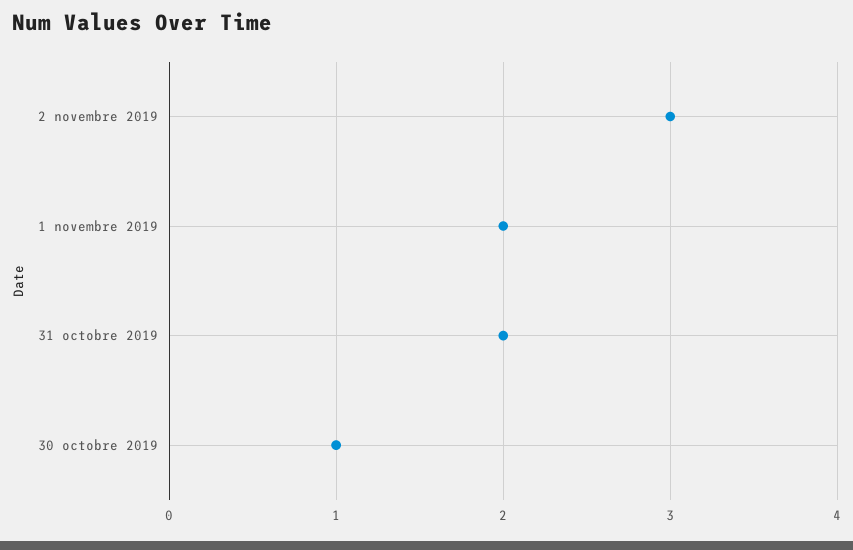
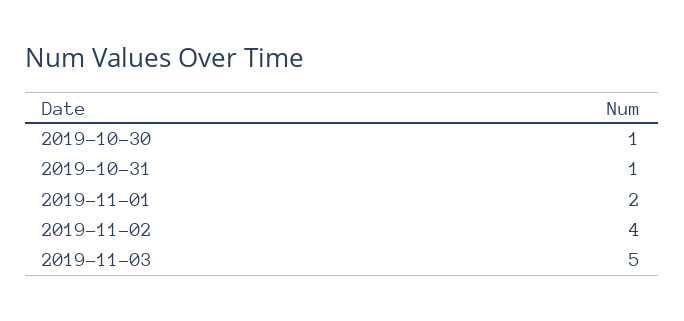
2 novembre 2019: 3 -> 4
31 octobre 2019: 2 -> 1
2019-11-03: none -> 5

